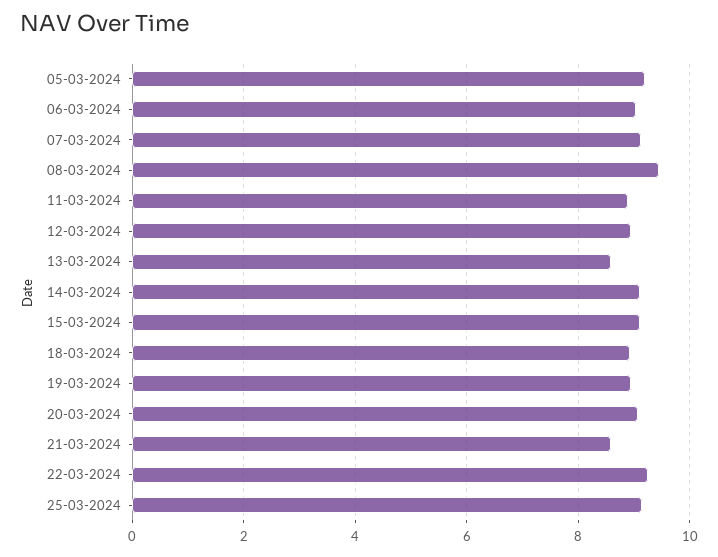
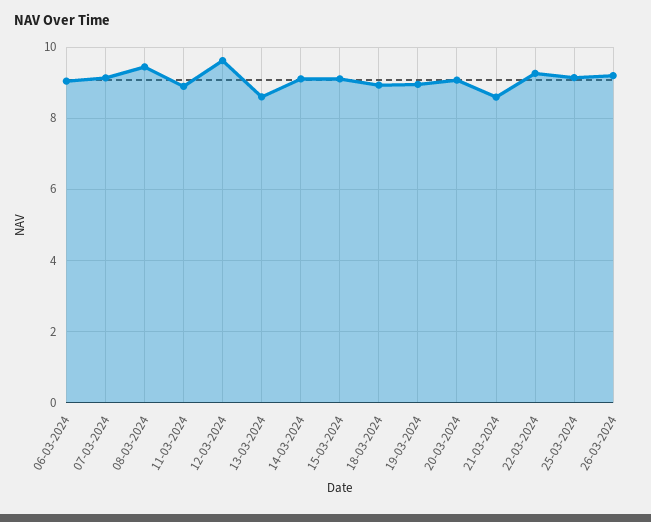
05-03-2024: 9.2 -> none
12-03-2024: 9 -> 9.6
26-03-2024: none -> 9.2

